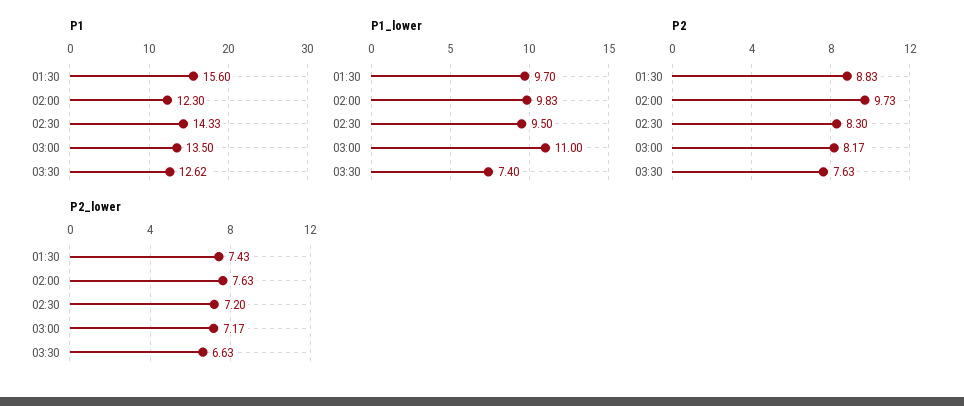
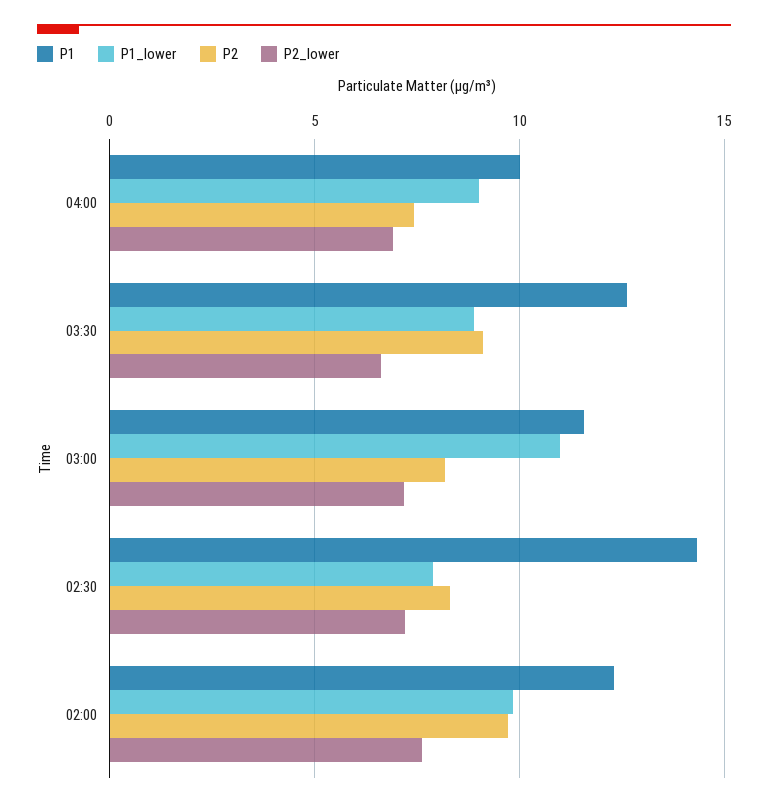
P1, 01:30: 15.6 -> none
P1, 03:00: 13.5 -> 11.5
P1_lower, 01:30: 9.7 -> none
P1_lower, 02:30: 9.5 -> 8
P1_lower, 03:30: 7.4 -> 9
P2, 01:30: 8.83 -> none
P2, 03:30: 7.63 -> 9
P2_lower, 01:30: 7.43 -> none
P1, 04:00: none -> 10
P1_lower, 04:00: none -> 9
P2, 04:00: none -> 7.5
P2_lower, 04:00: none -> 7

